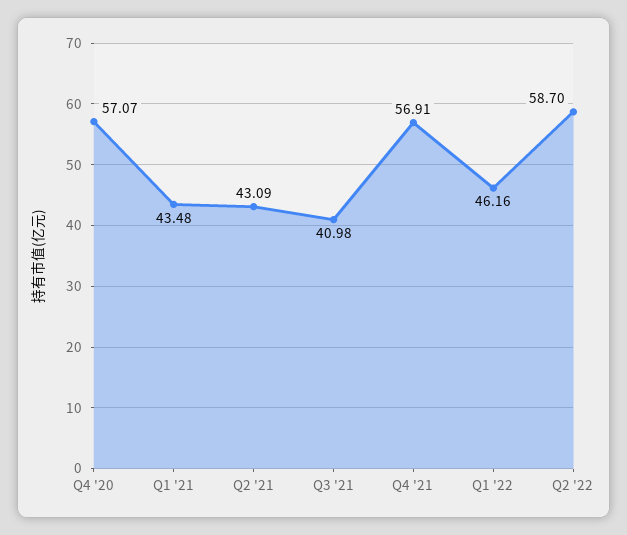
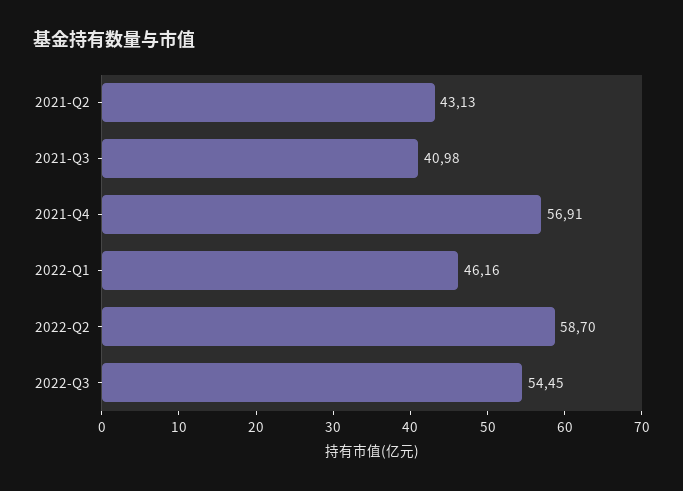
Q4 '20: 57.07 -> none
Q1 '21: 43.48 -> none
Q2 '21: 43.09 -> 43.13
2022-Q3: none -> 54.45

